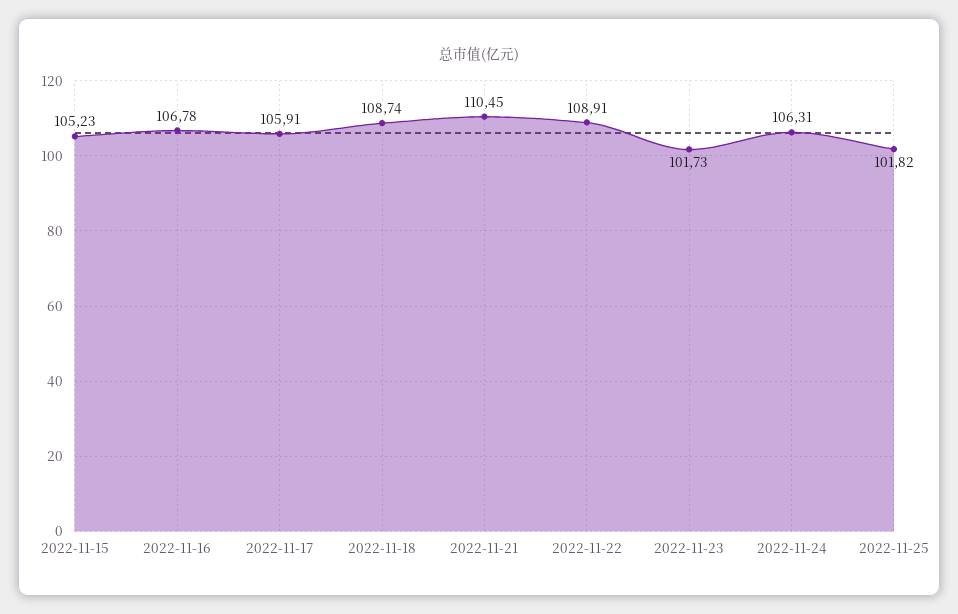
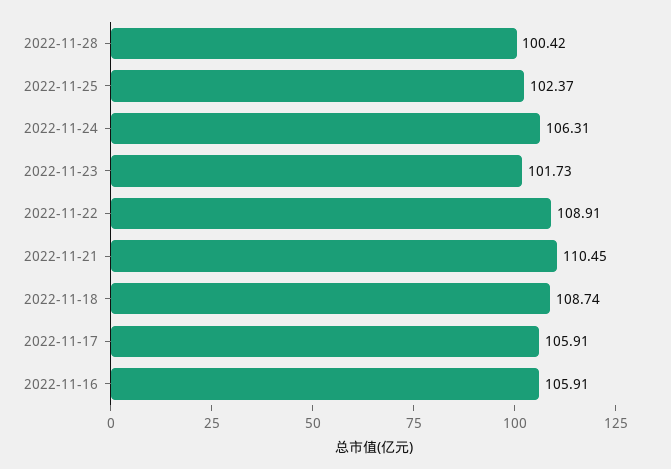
2022-11-15: 105.23 -> none
2022-11-16: 106.78 -> 105.91
2022-11-25: 101.82 -> 102.37
2022-11-28: none -> 100.42

